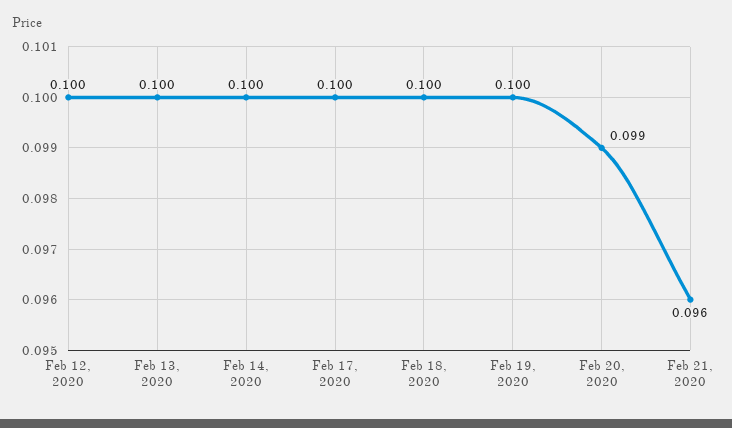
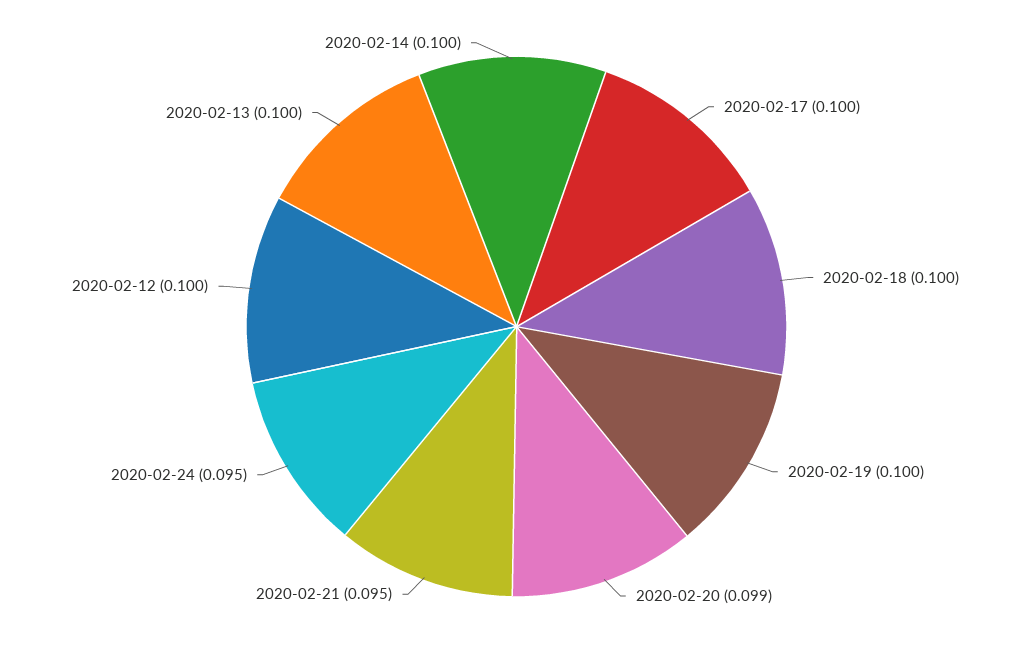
Feb 21, 2020: 0.096 -> 0.095
2020-02-24: none -> 0.095

